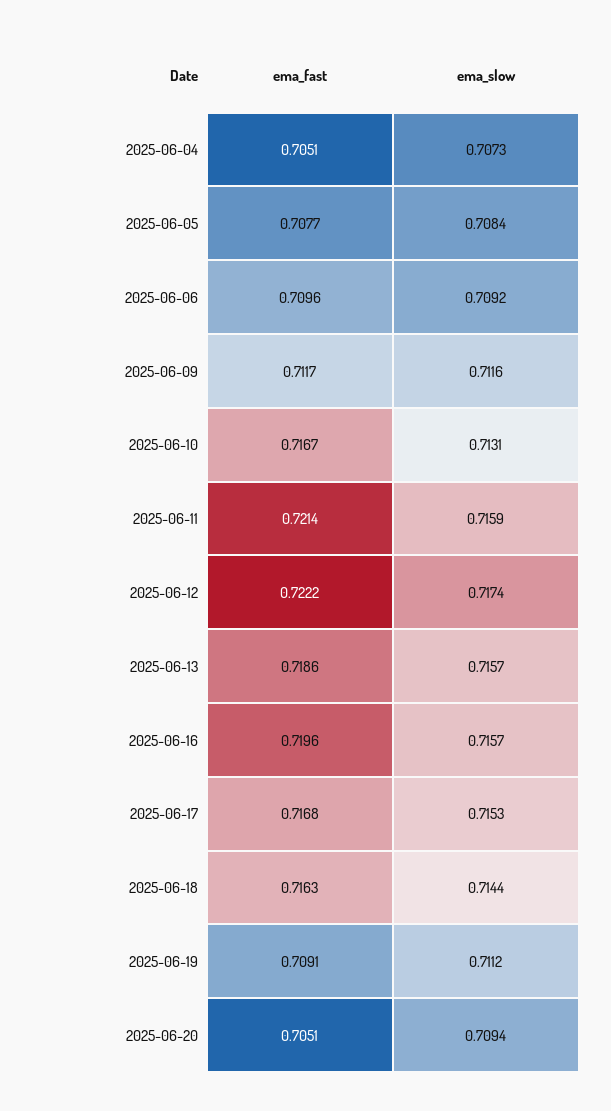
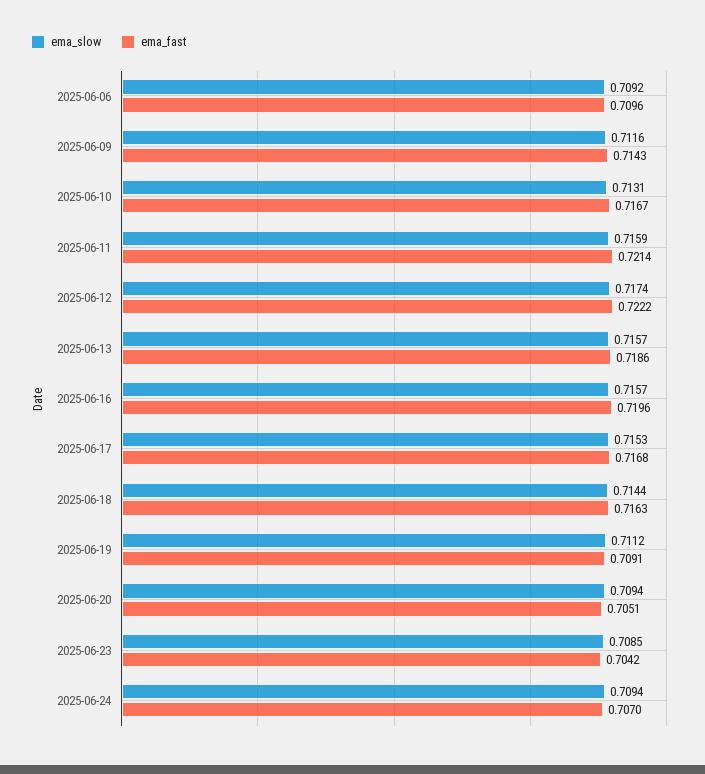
ema_fast, 2025-06-04: 0.7051 -> none
ema_slow, 2025-06-04: 0.7073 -> none
ema_fast, 2025-06-05: 0.7077 -> none
ema_slow, 2025-06-05: 0.7084 -> none
ema_fast, 2025-06-09: 0.7117 -> 0.7143
ema_slow, 2025-06-23: none -> 0.7085
ema_fast, 2025-06-23: none -> 0.7042
ema_slow, 2025-06-24: none -> 0.7094
ema_fast, 2025-06-24: none -> 0.707

